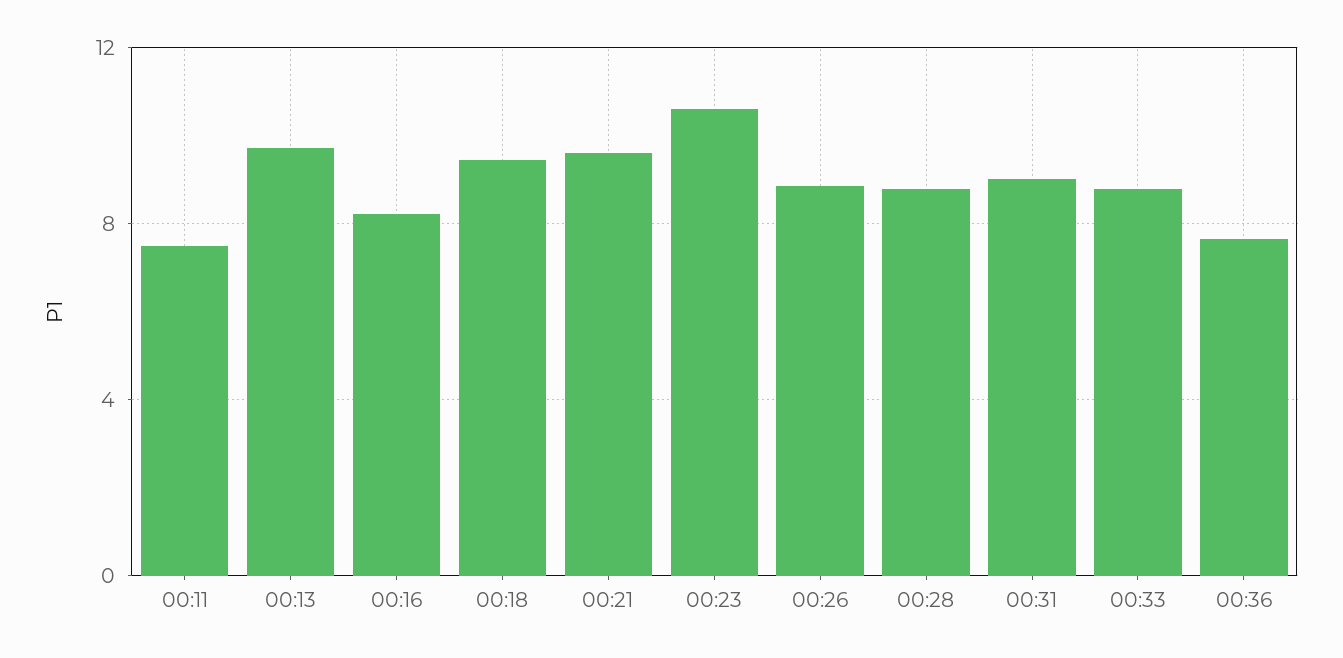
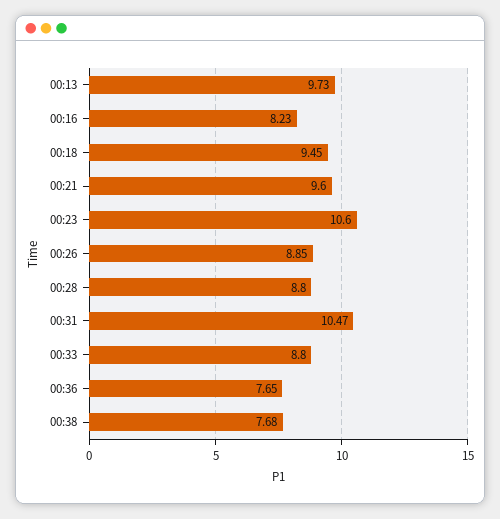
00:11: 7.5 -> none
00:31: 9 -> 10.47
00:38: none -> 7.68

